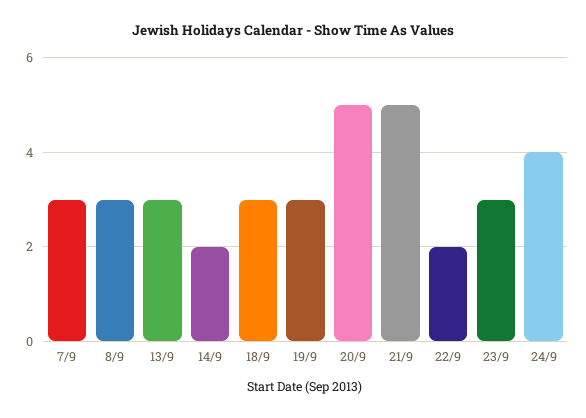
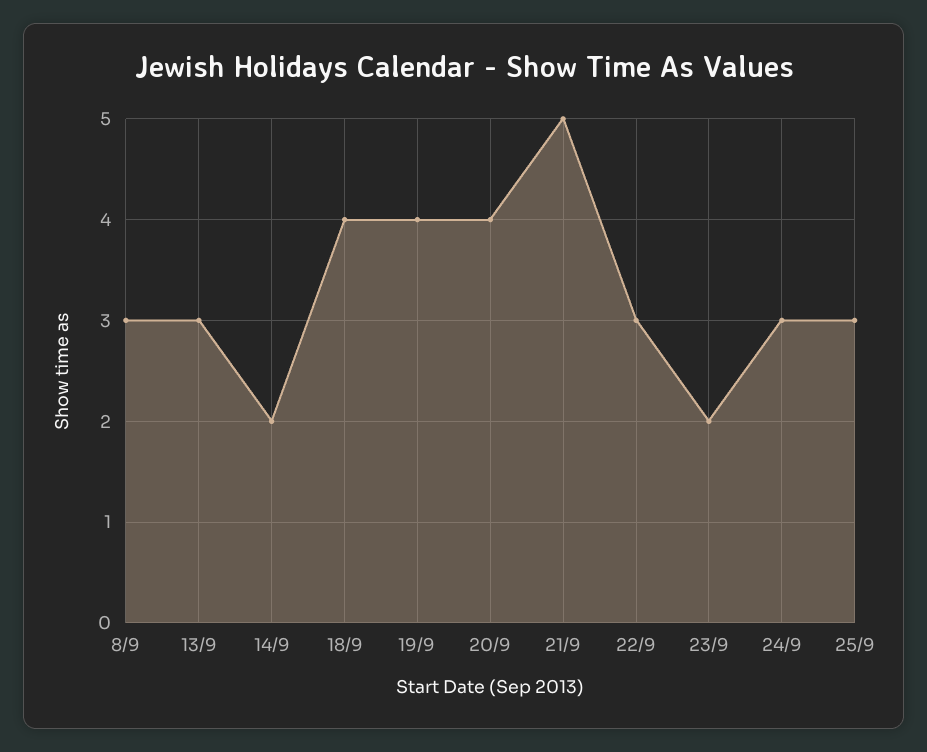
7/9: 3 -> none
18/9: 3 -> 4
19/9: 3 -> 4
20/9: 5 -> 4
22/9: 2 -> 3
23/9: 3 -> 2
24/9: 4 -> 3
25/9: none -> 3

